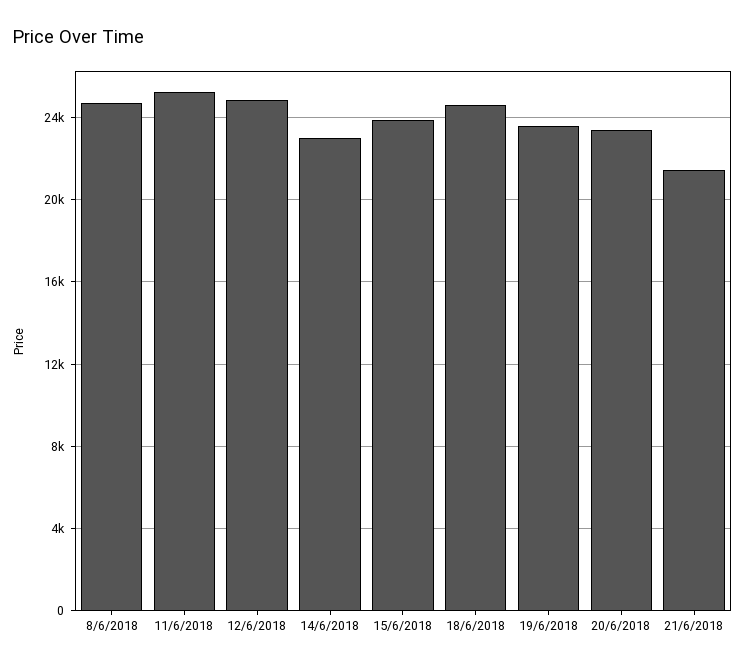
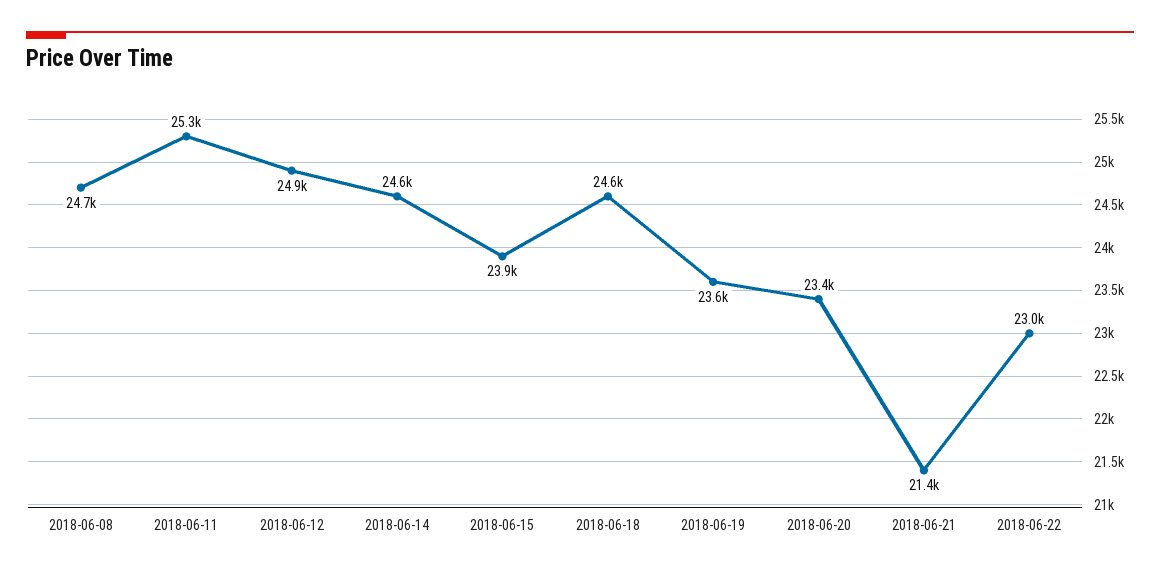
14/6/2018: 23000 -> 24600
2018-06-22: none -> 23000

